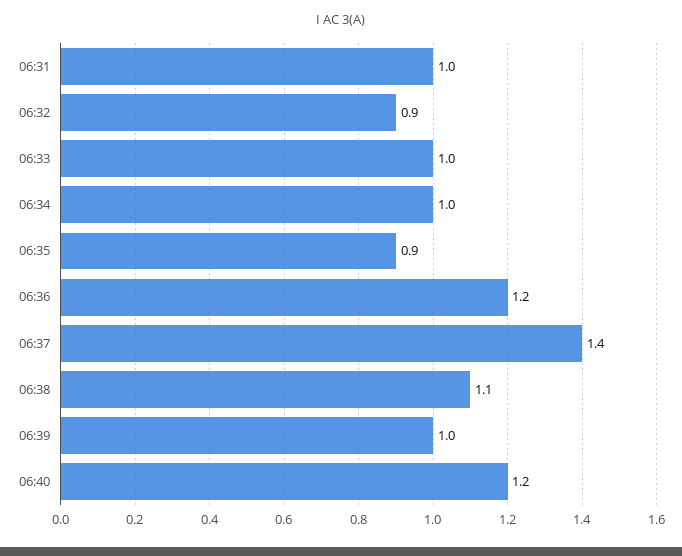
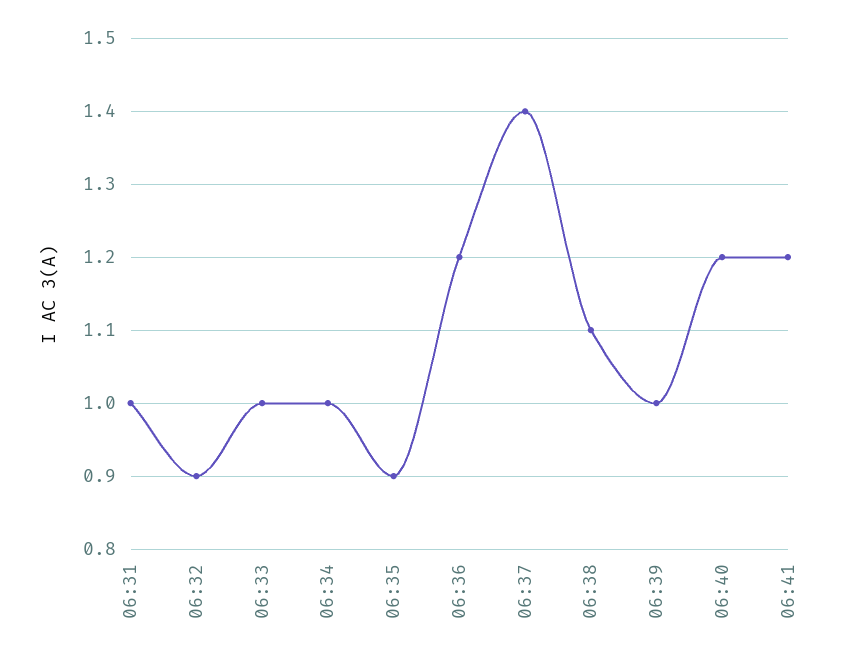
06:41: none -> 1.2

